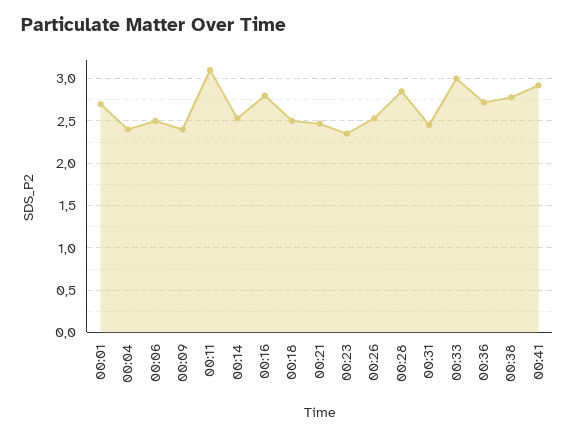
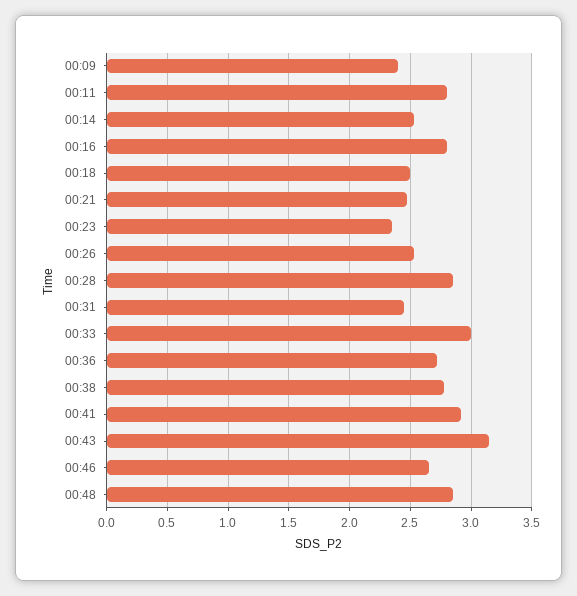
00:01: 2.7 -> none
00:04: 2.4 -> none
00:06: 2.5 -> none
00:11: 3.1 -> 2.8
00:43: none -> 3.15
00:46: none -> 2.65
00:48: none -> 2.85

